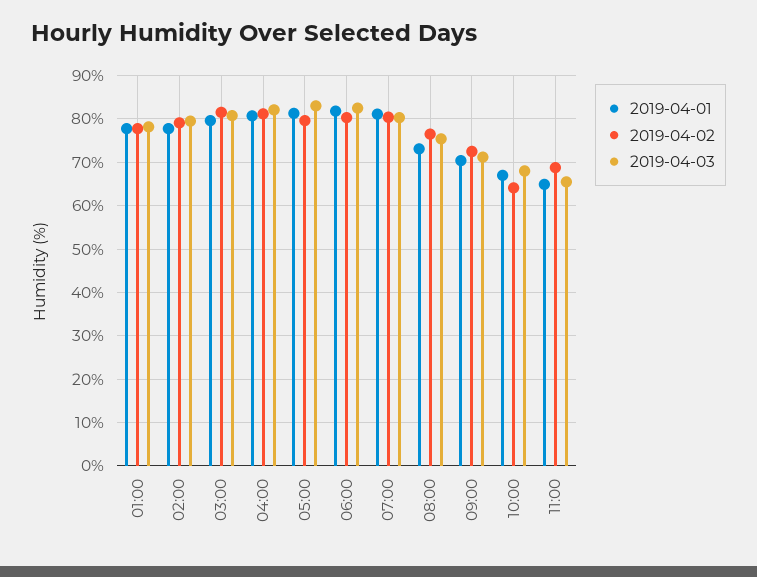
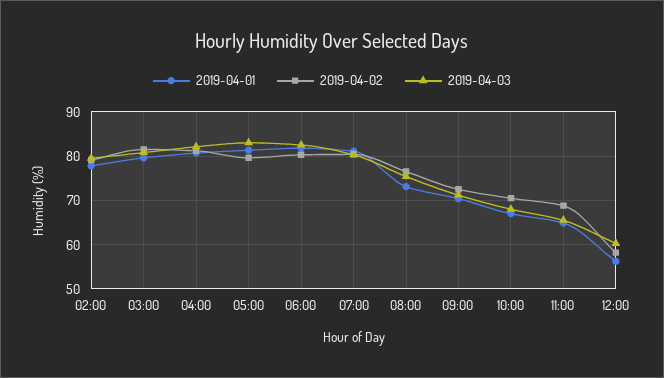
2019-04-01, 01:00: 78 -> none
2019-04-02, 01:00: 78 -> none
2019-04-03, 01:00: 78 -> none
2019-04-02, 10:00: 64 -> 70
2019-04-01, 12:00: none -> 56
2019-04-02, 12:00: none -> 58
2019-04-03, 12:00: none -> 60

